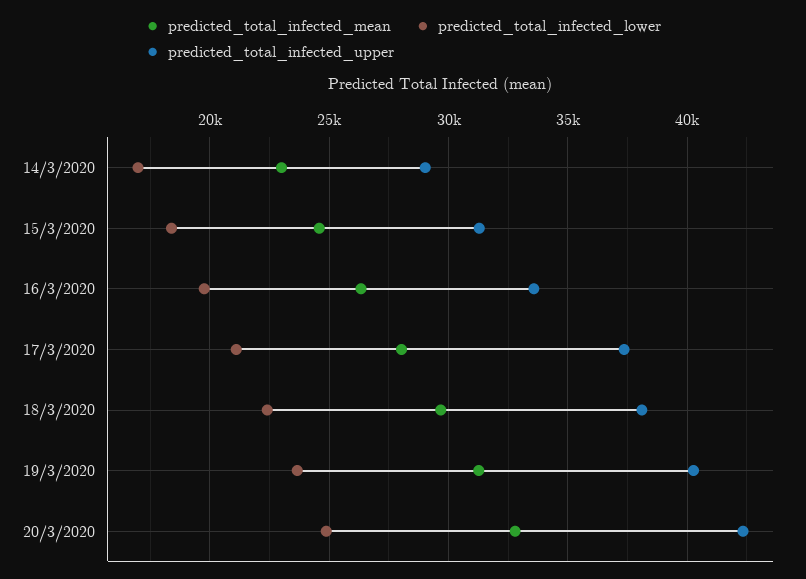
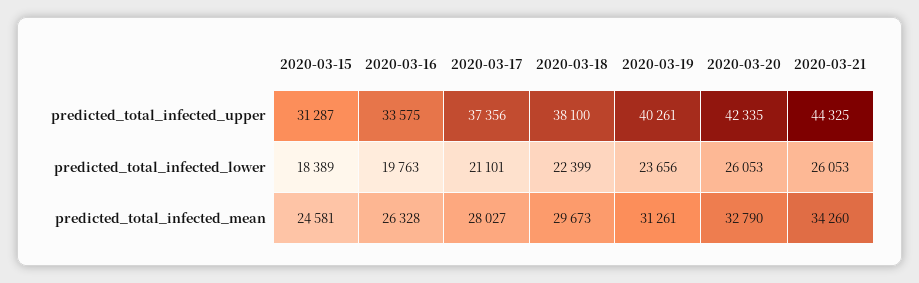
predicted_total_infected_mean, 14/3/2020: 23000 -> none
predicted_total_infected_lower, 14/3/2020: 17000 -> none
predicted_total_infected_upper, 14/3/2020: 29000 -> none
predicted_total_infected_lower, 20/3/2020: 25000 -> 26053
predicted_total_infected_upper, 2020-03-21: none -> 44325
predicted_total_infected_lower, 2020-03-21: none -> 26053
predicted_total_infected_mean, 2020-03-21: none -> 34260

